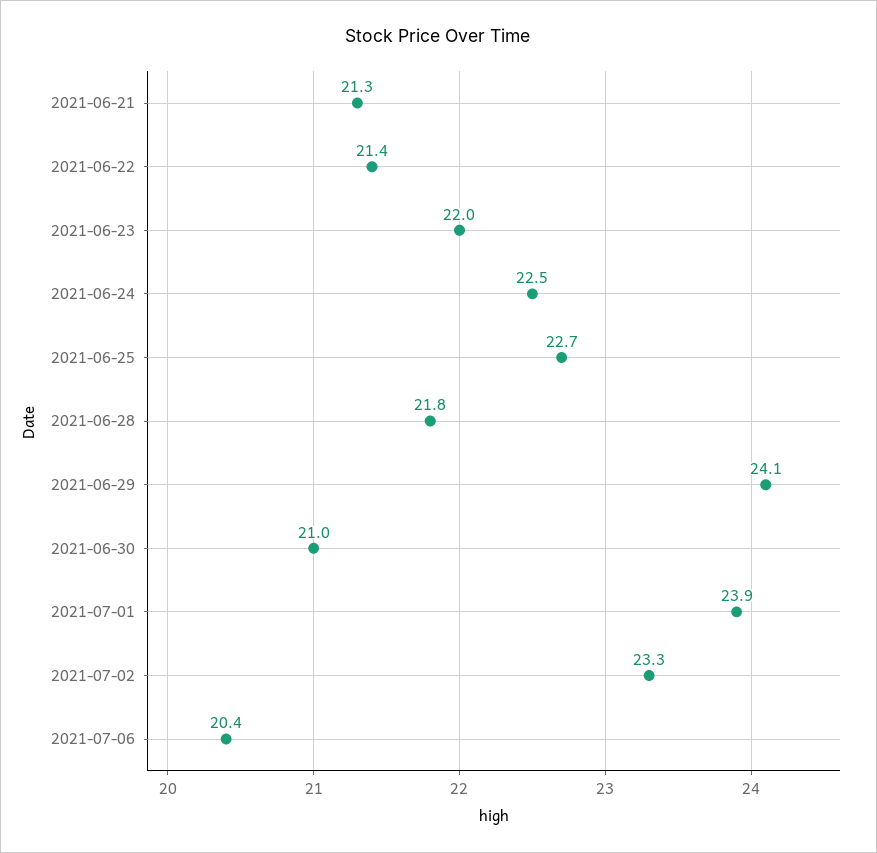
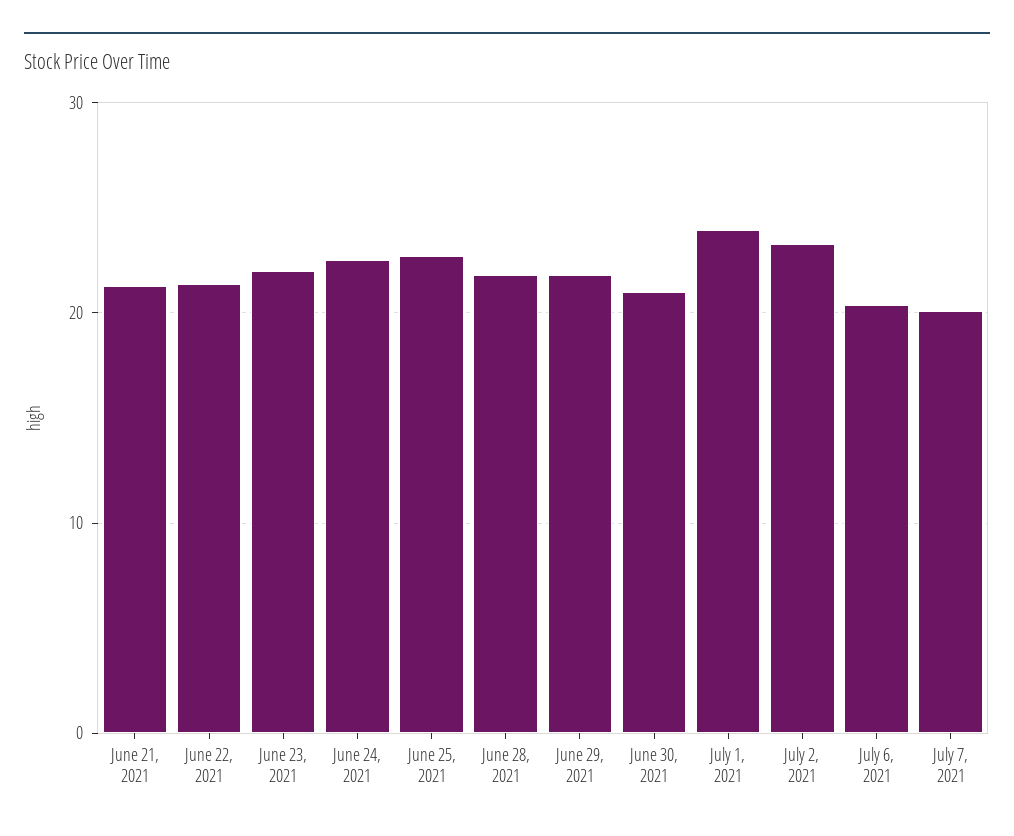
2021-06-29: 24.1 -> 22
July 7, 2021: none -> 20

